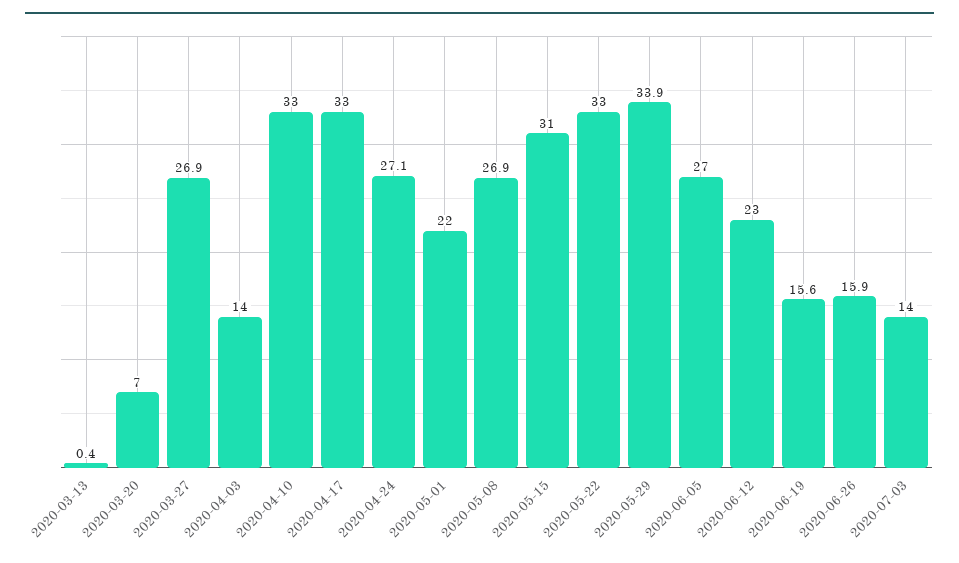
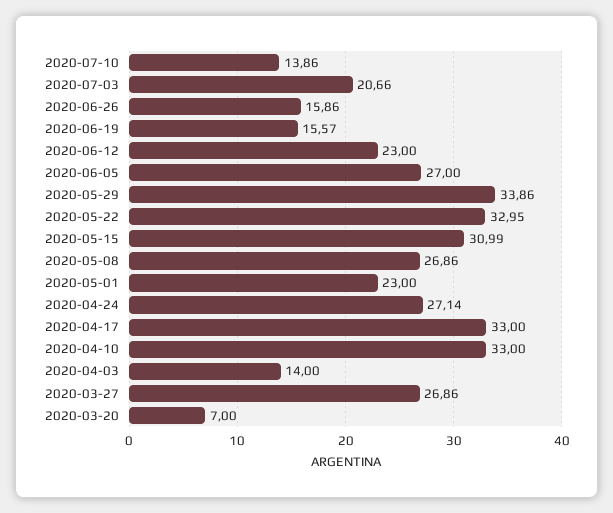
2020-03-13: 0.4 -> none
2020-05-01: 22 -> 23
2020-07-03: 14 -> 20.66
2020-07-10: none -> 13.86

